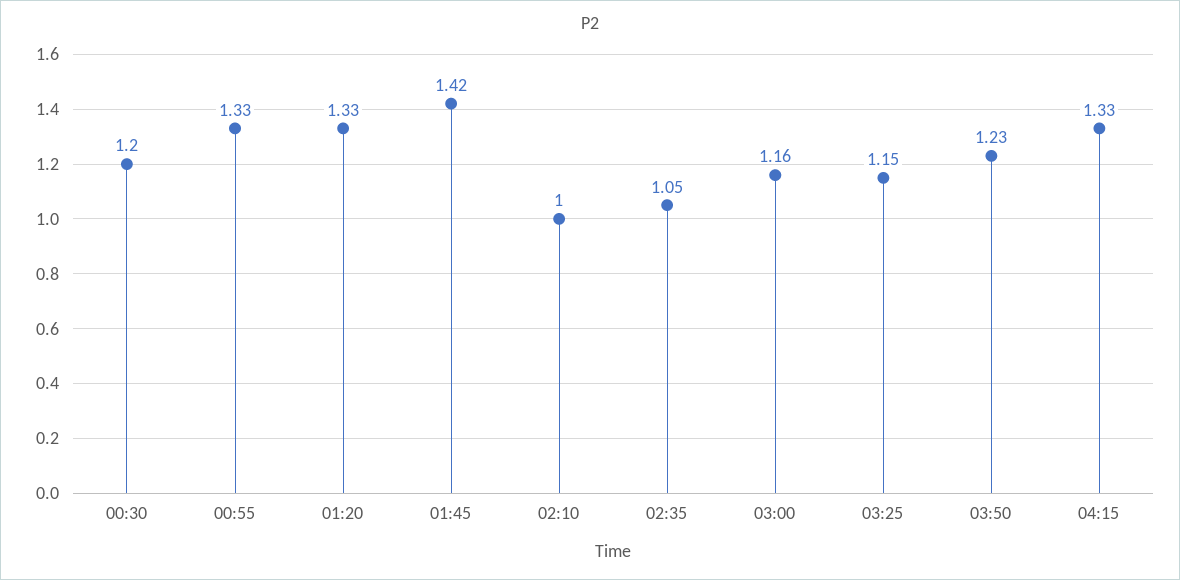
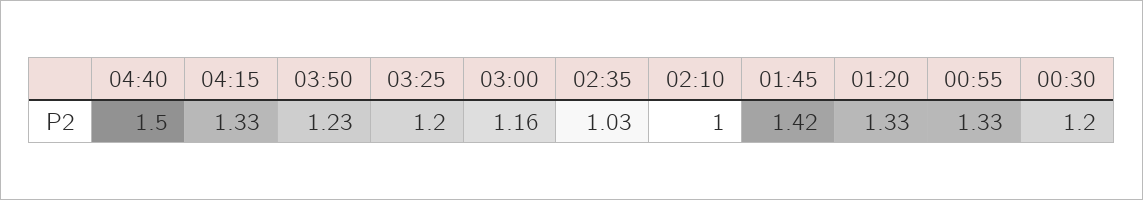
02:35: 1.05 -> 1.03
03:25: 1.15 -> 1.2
04:40: none -> 1.5

